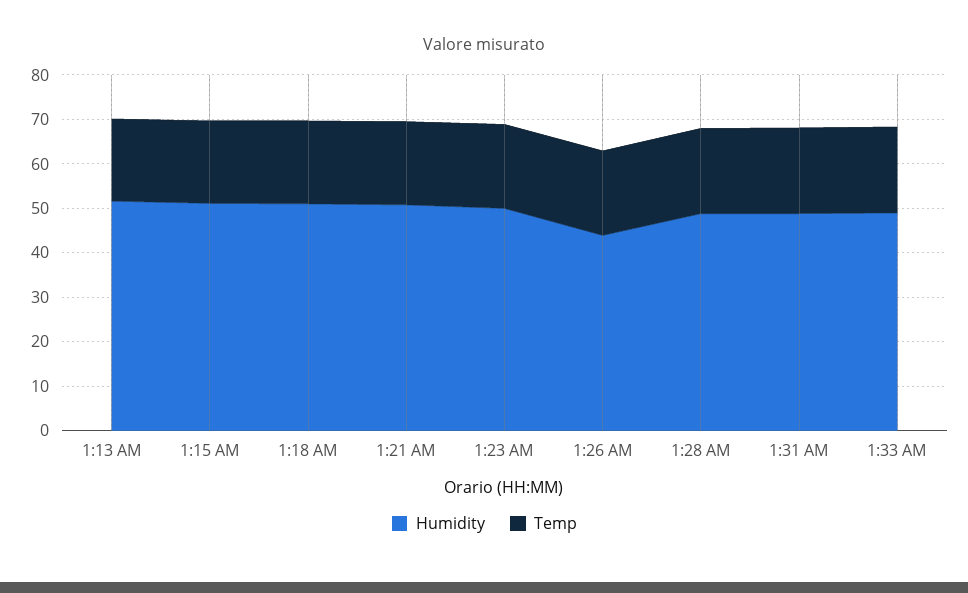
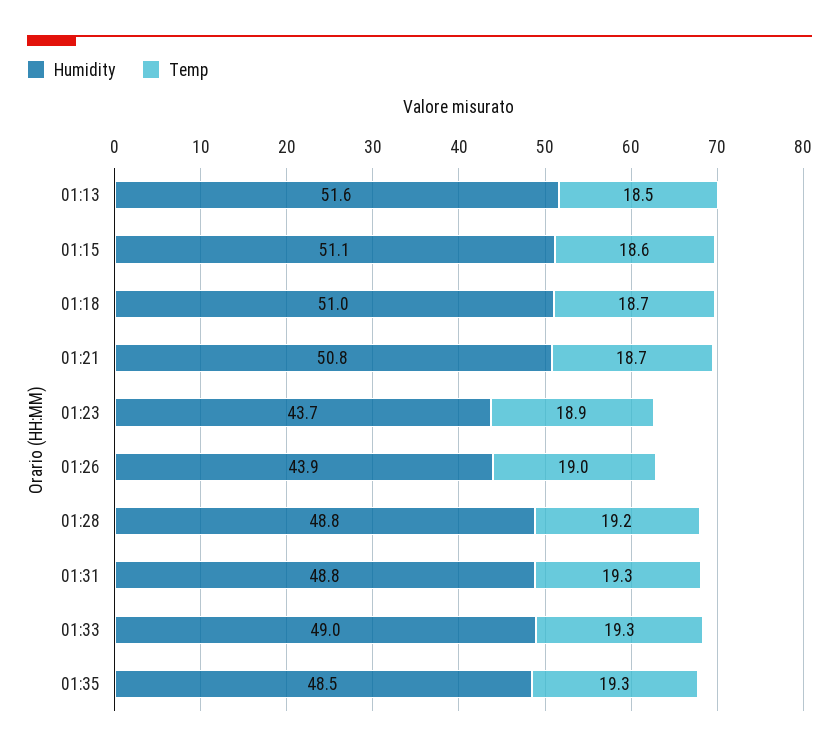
Humidity, 1:23 AM: 50 -> 43.7
Humidity, 01:35: none -> 48.5
Temp, 01:35: none -> 19.3

